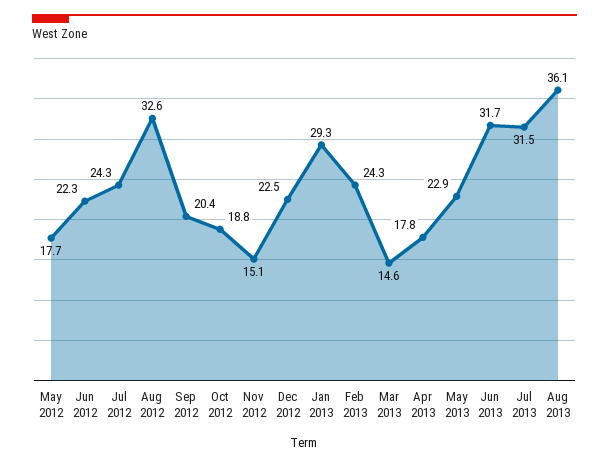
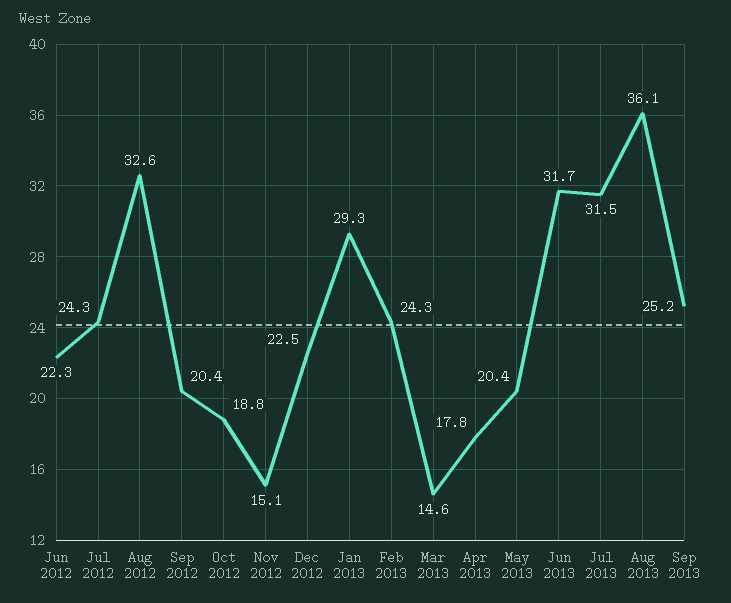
May 2012: 17.7 -> none
May 2013: 22.9 -> 20.4
Sep 2013: none -> 25.2

